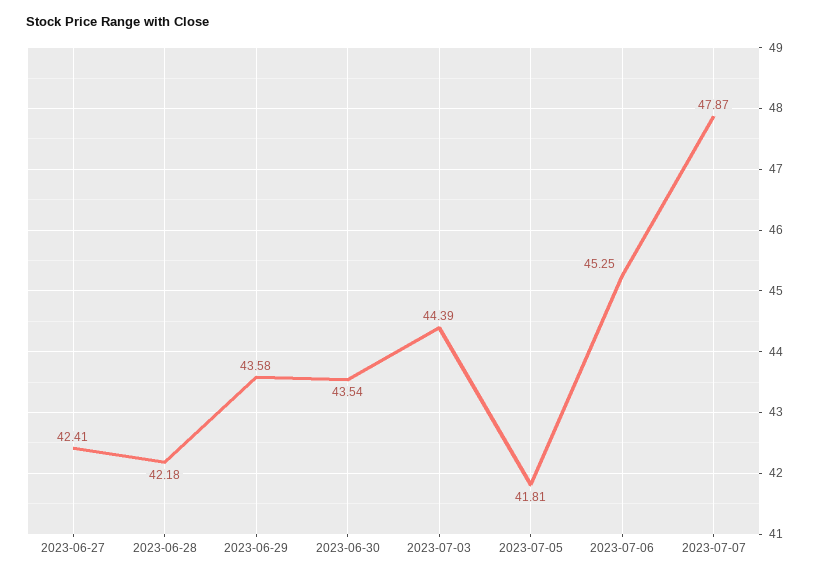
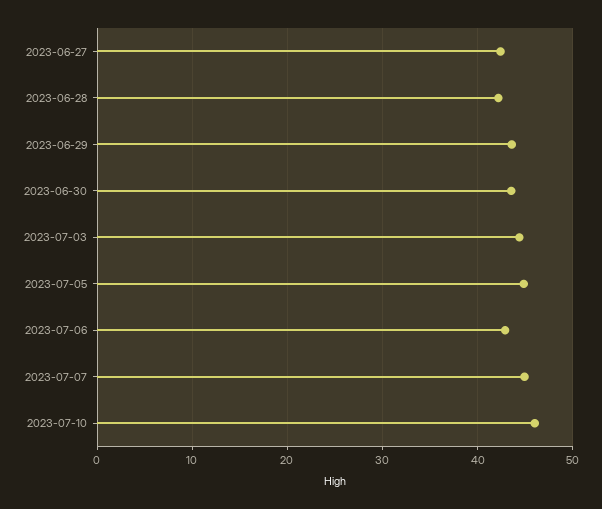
2023-07-05: 41.81 -> 45
2023-07-06: 45.25 -> 43
2023-07-07: 47.87 -> 45
2023-07-10: none -> 46

